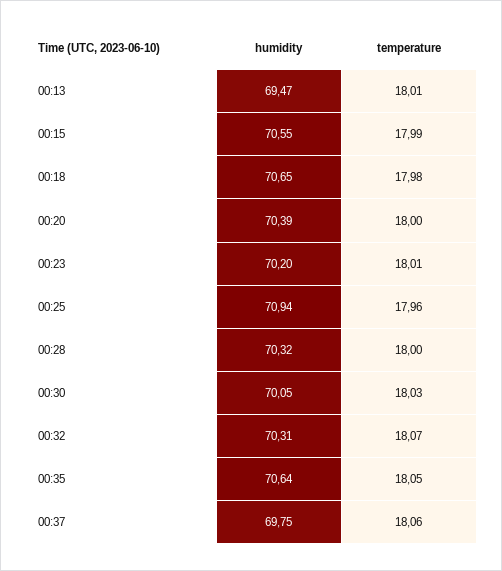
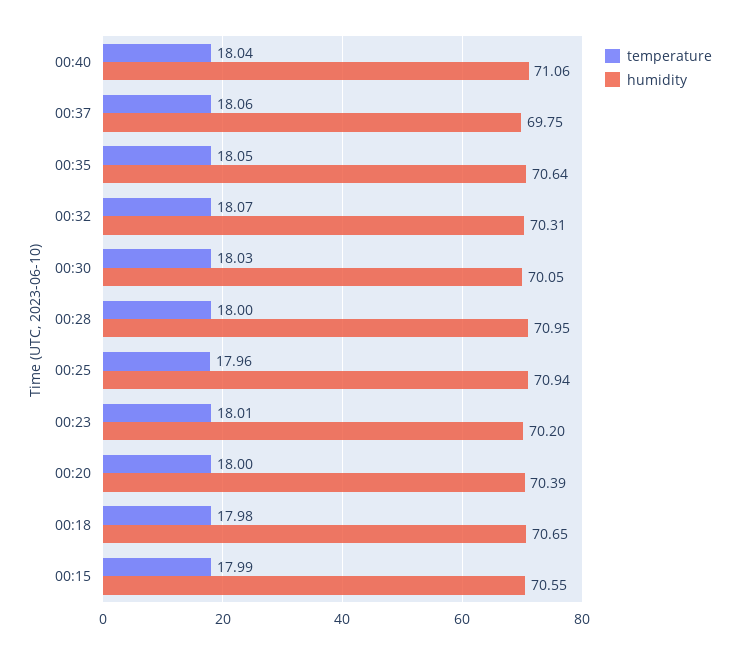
humidity, 00:13: 69.47 -> none
temperature, 00:13: 18.01 -> none
humidity, 00:28: 70.32 -> 70.95
temperature, 00:40: none -> 18.04
humidity, 00:40: none -> 71.06

